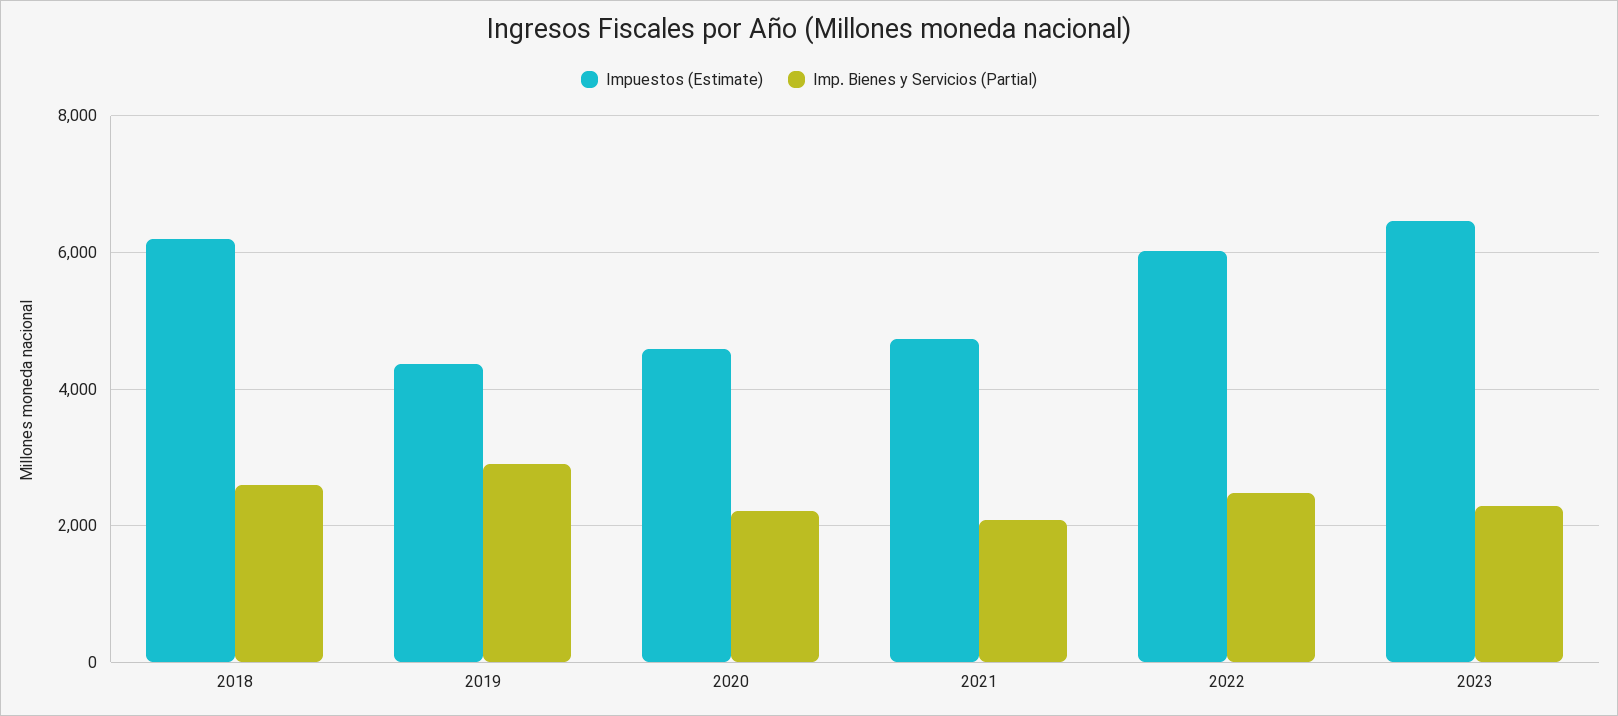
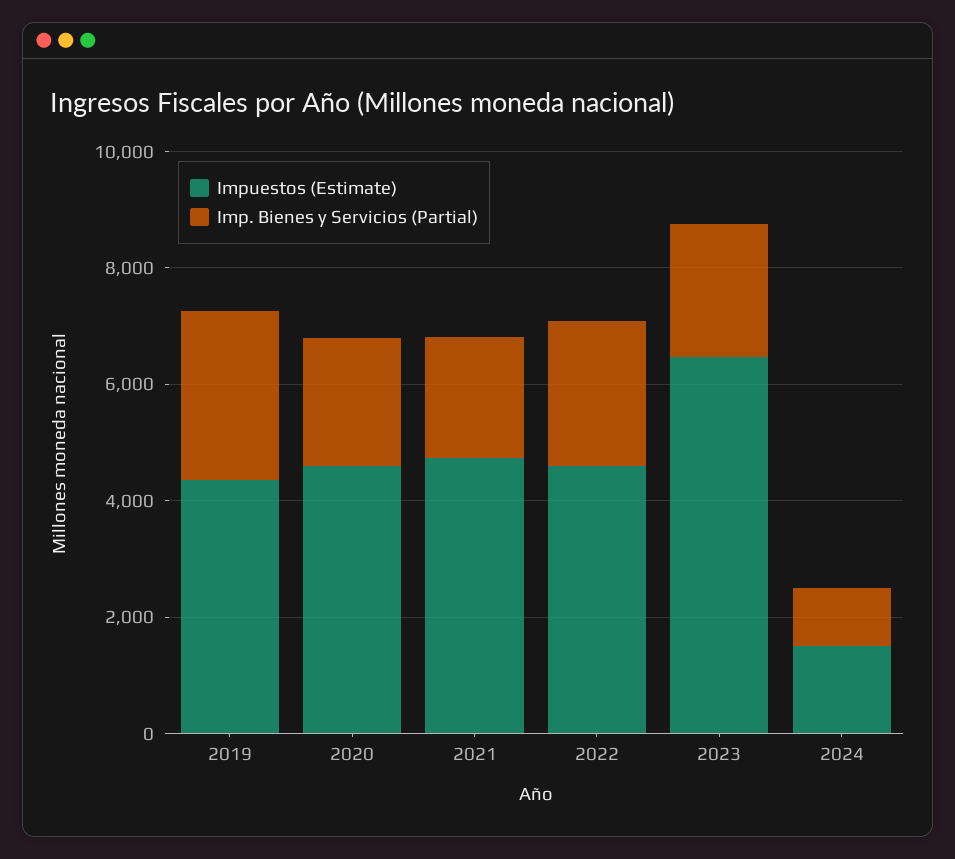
Impuestos (Estimate), 2018: 6200 -> none
Imp. Bienes y Servicios (Partial), 2018: 2600 -> none
Impuestos (Estimate), 2022: 6000 -> 4500
Impuestos (Estimate), 2024: none -> 1500
Imp. Bienes y Servicios (Partial), 2024: none -> 1000

